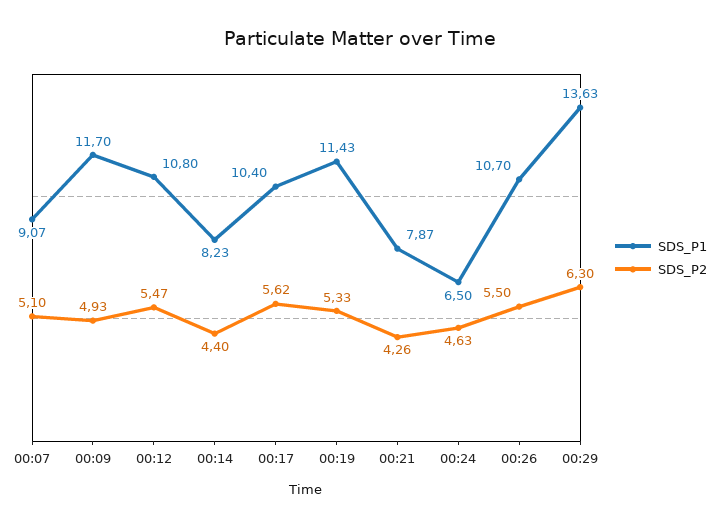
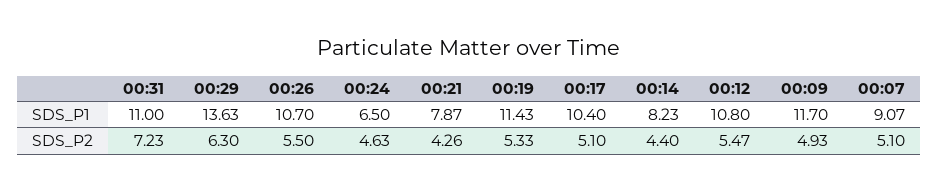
SDS_P2, 00:17: 5.62 -> 5.1
SDS_P1, 00:31: none -> 11
SDS_P2, 00:31: none -> 7.23

